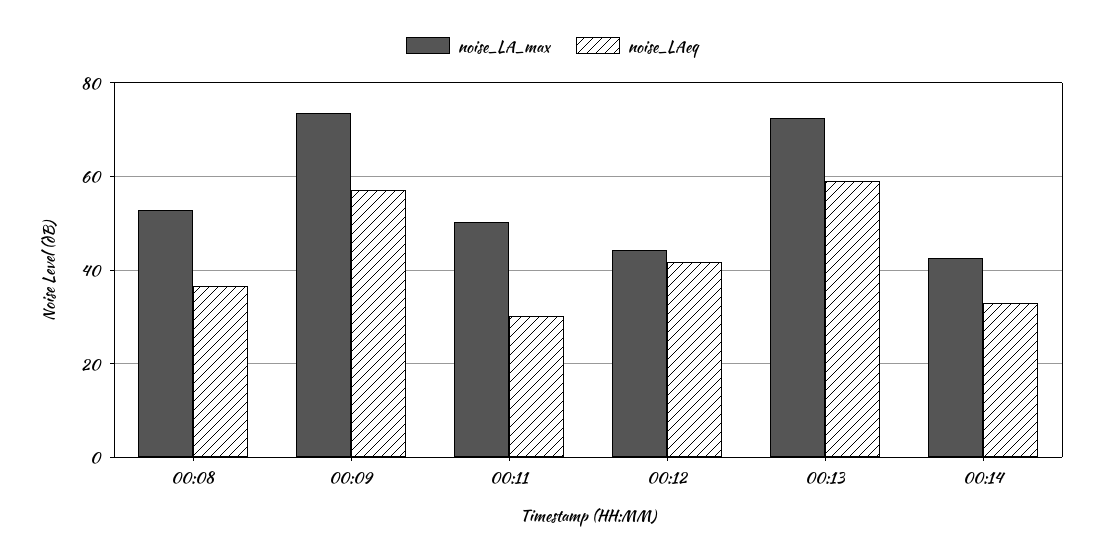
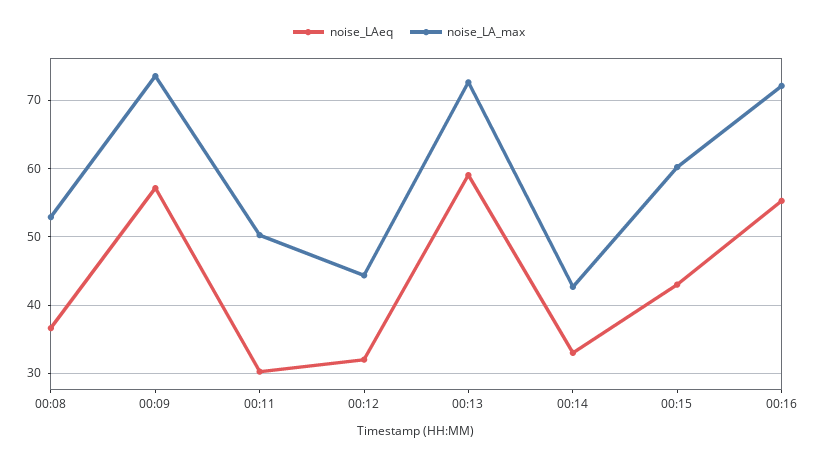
noise_LAeq, 00:12: 42 -> 32
noise_LAeq, 00:15: none -> 43
noise_LA_max, 00:15: none -> 60
noise_LAeq, 00:16: none -> 55
noise_LA_max, 00:16: none -> 72

